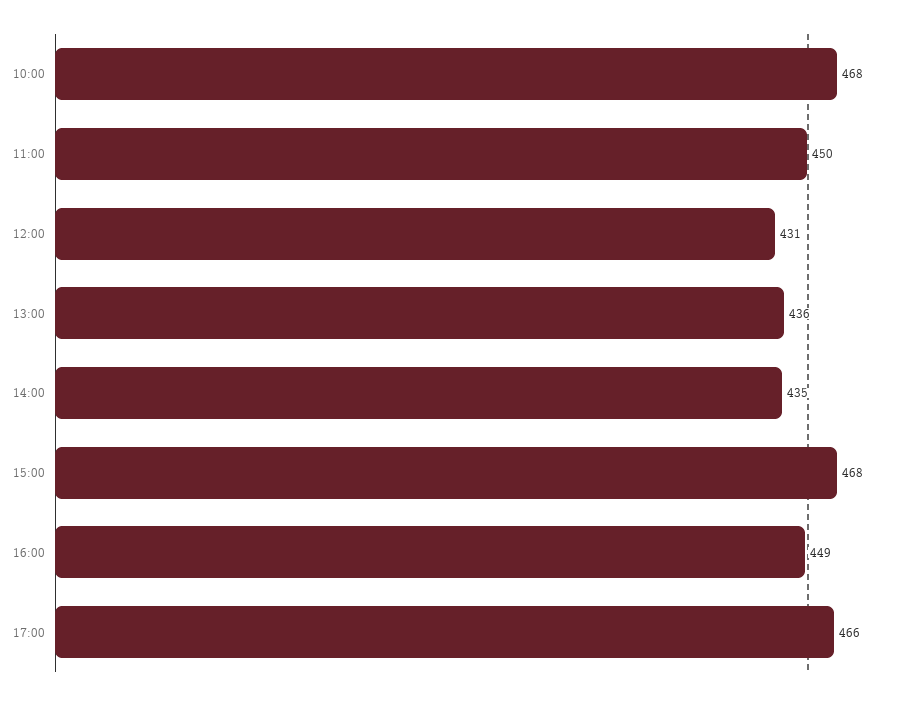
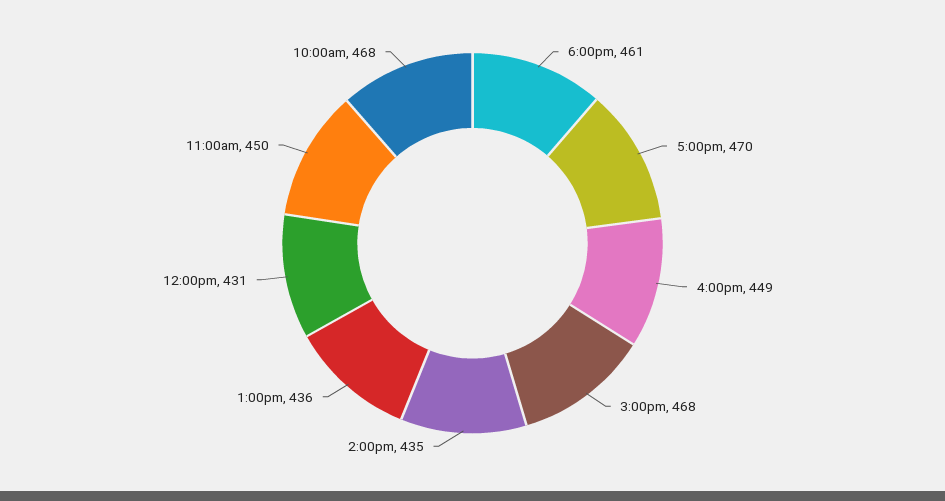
17:00: 466 -> 470
6:00pm: none -> 461

